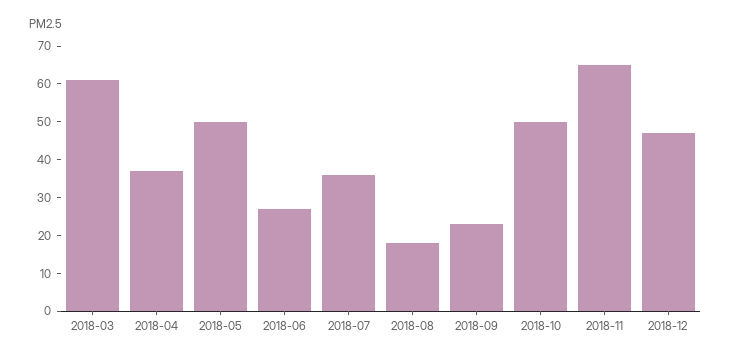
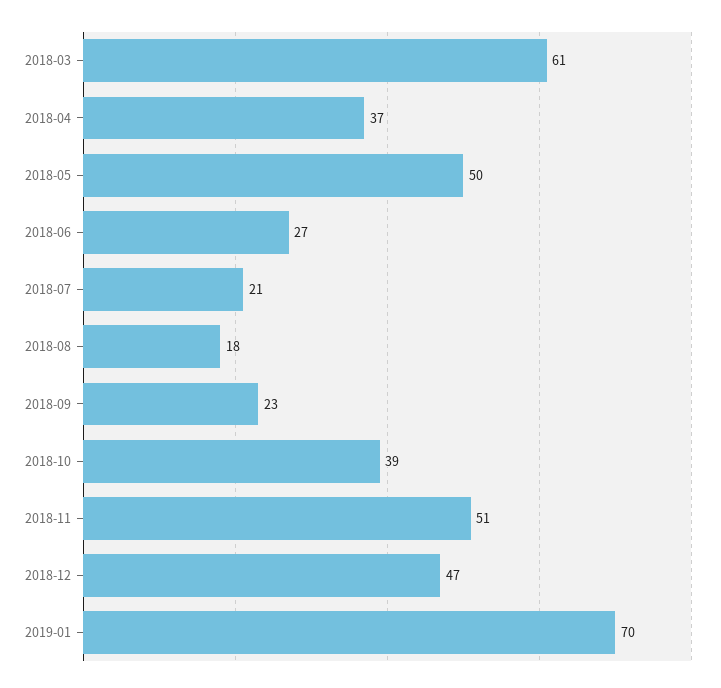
2018-07: 35 -> 21
2018-10: 50 -> 39
2018-11: 65 -> 51
2019-01: none -> 70

